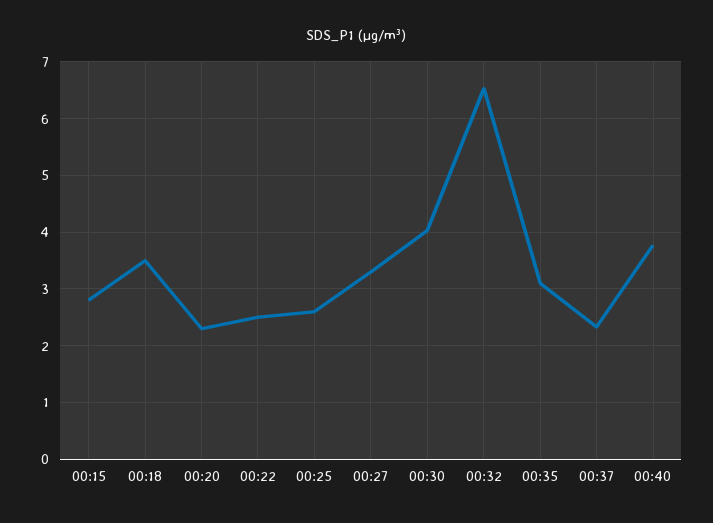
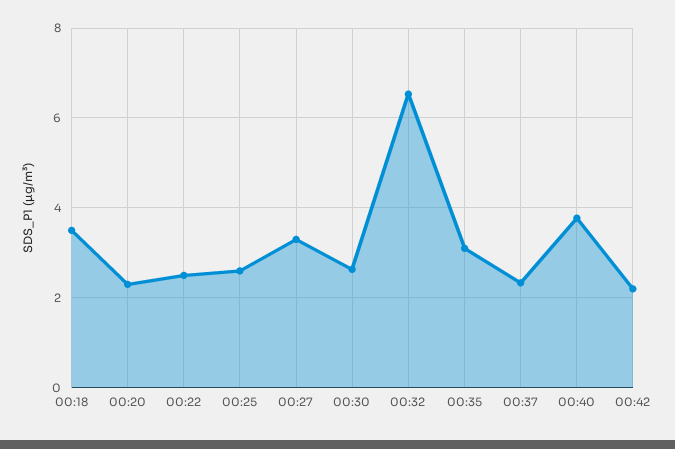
00:15: 2.8 -> none
00:30: 4 -> 2.6
00:42: none -> 2.2

